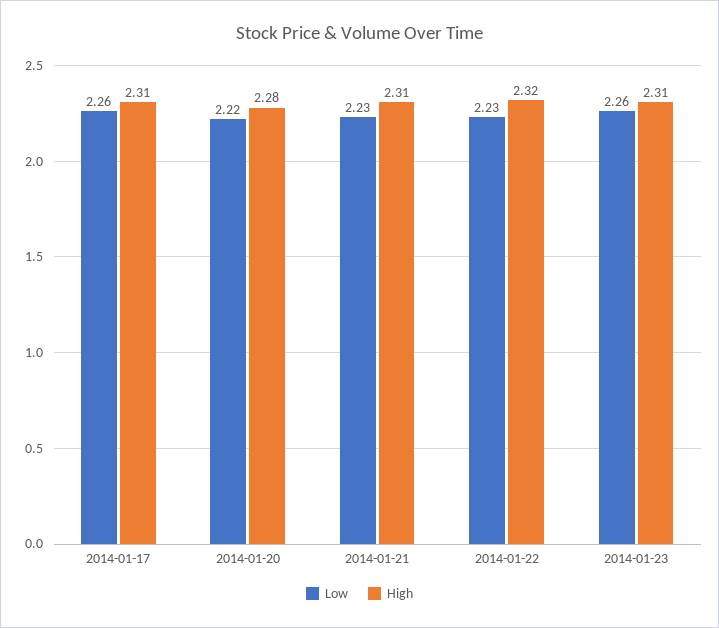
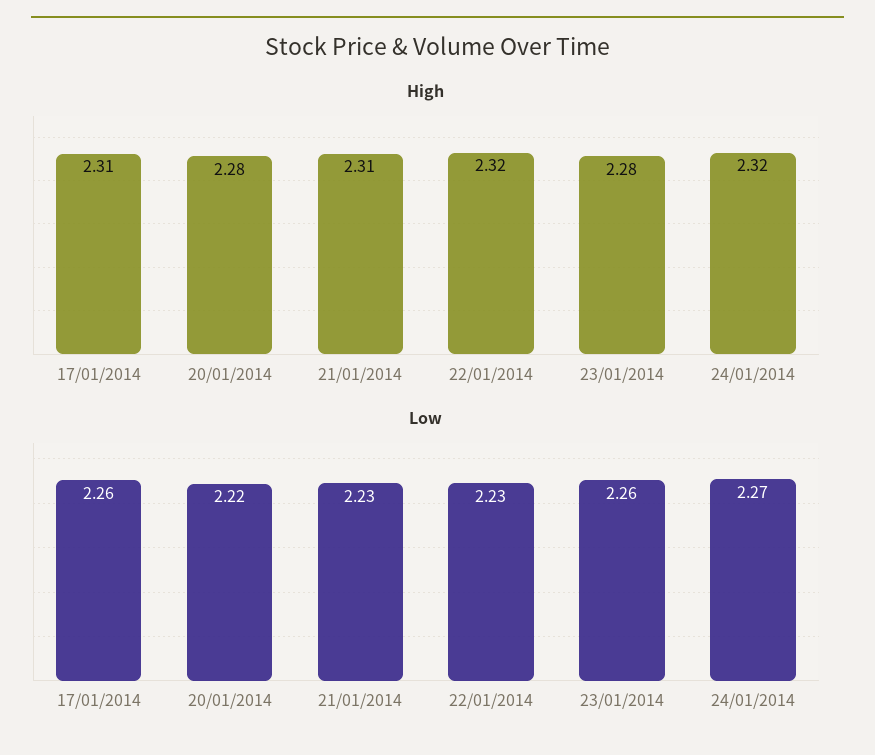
High, 2014-01-23: 2.31 -> 2.28
High, 24/01/2014: none -> 2.32
Low, 24/01/2014: none -> 2.27

